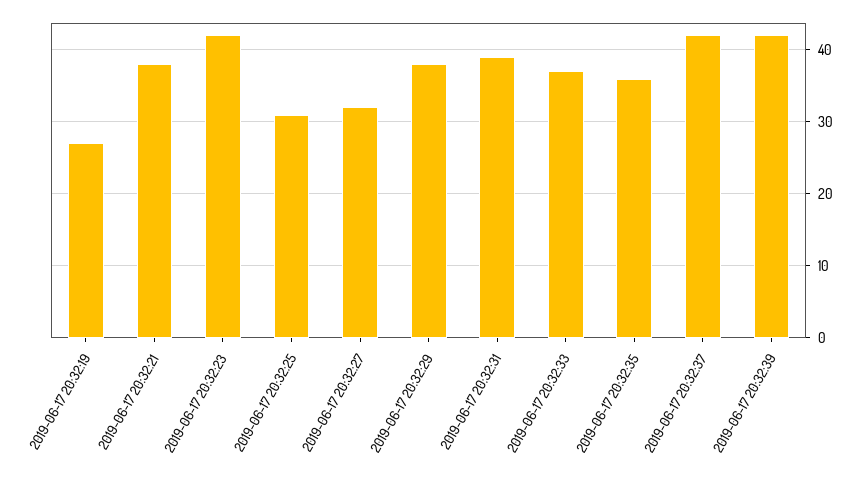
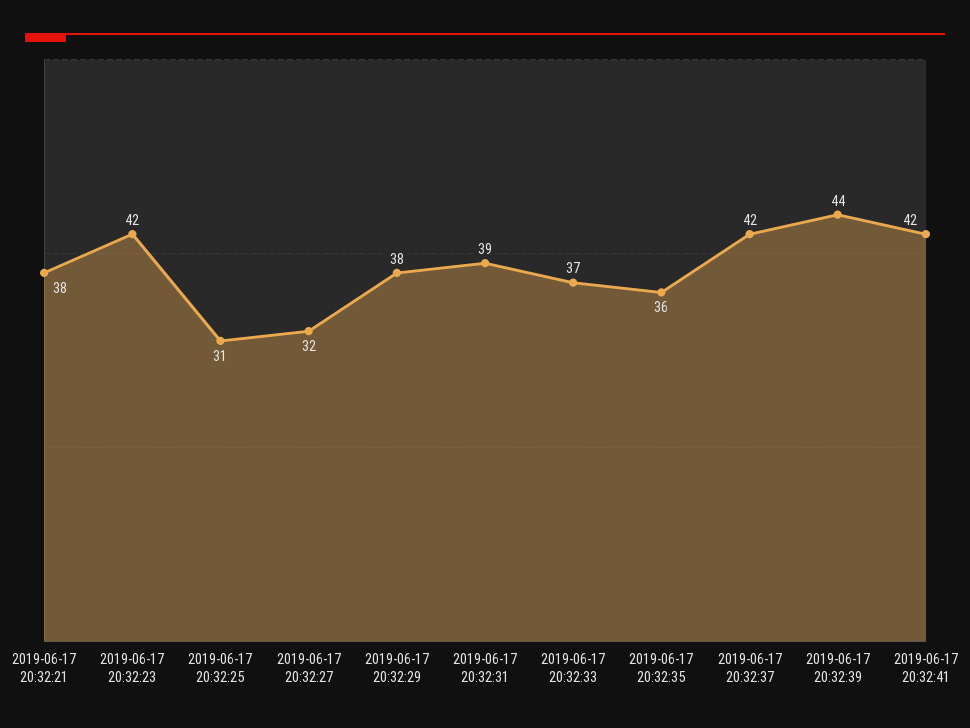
2019-06-17 20:32:19: 27 -> none
2019-06-17 20:32:39: 42 -> 44
2019-06-17 20:32:41: none -> 42

